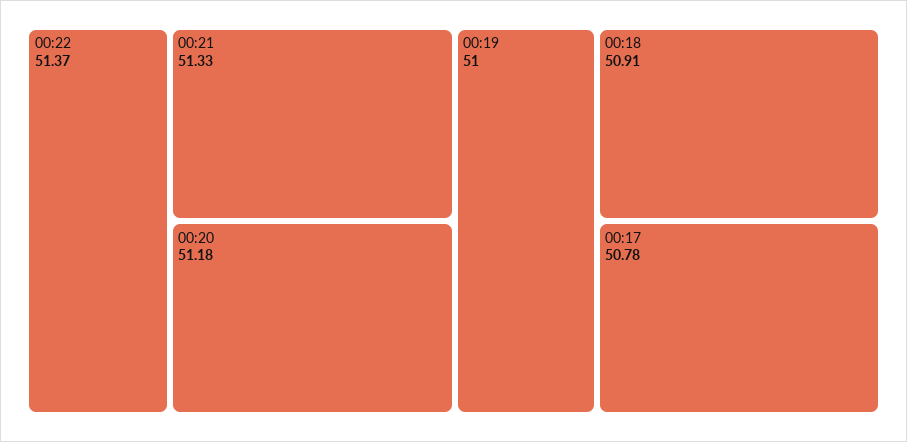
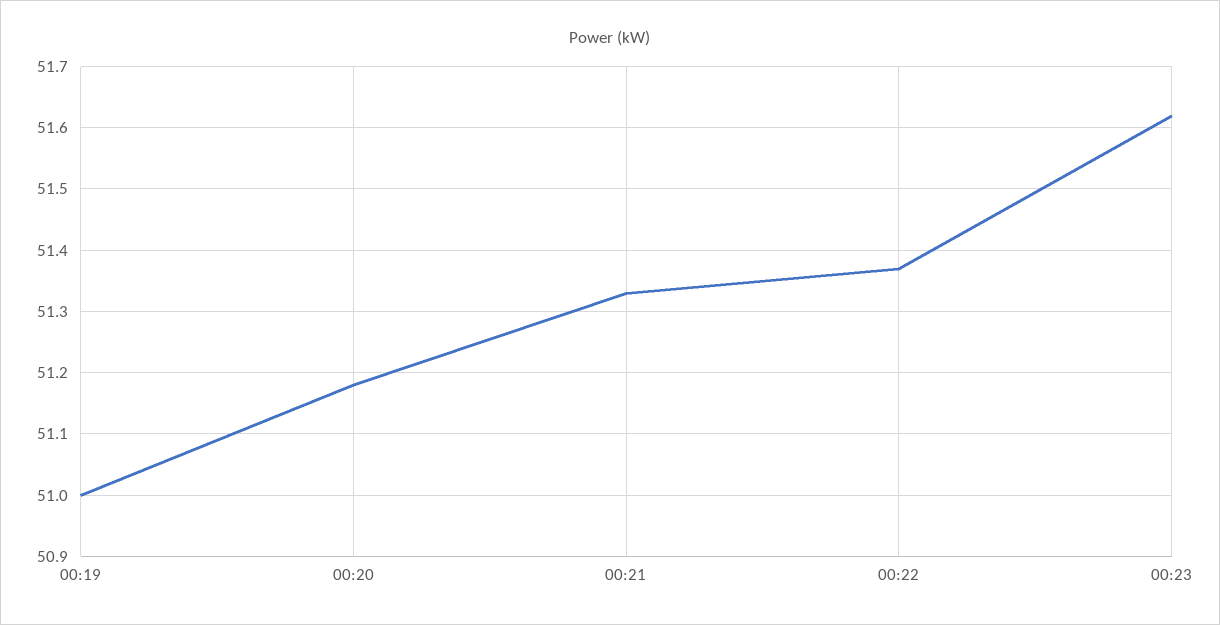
00:18: 50.91 -> none
00:17: 50.78 -> none
00:23: none -> 51.62

